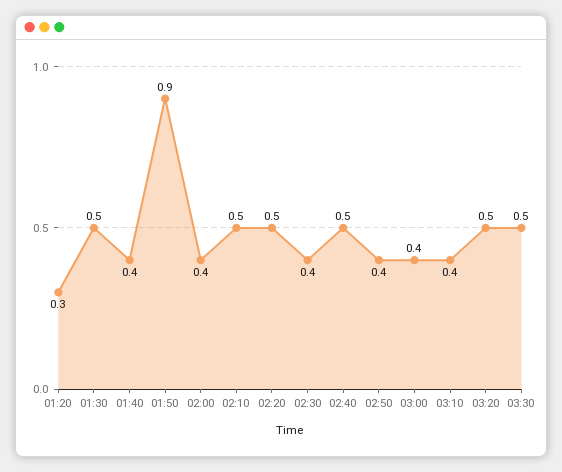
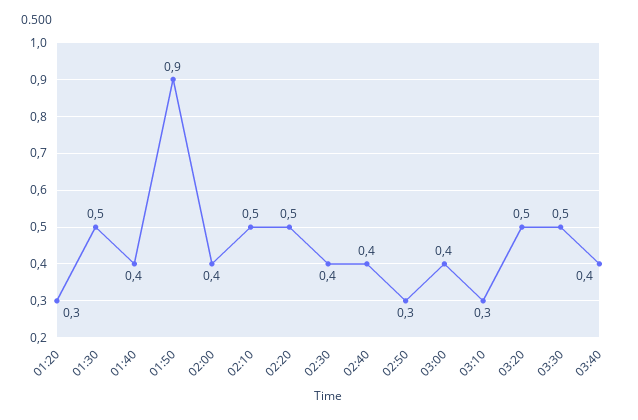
02:40: 0.5 -> 0.4
02:50: 0.4 -> 0.3
03:10: 0.4 -> 0.3
03:40: none -> 0.4

